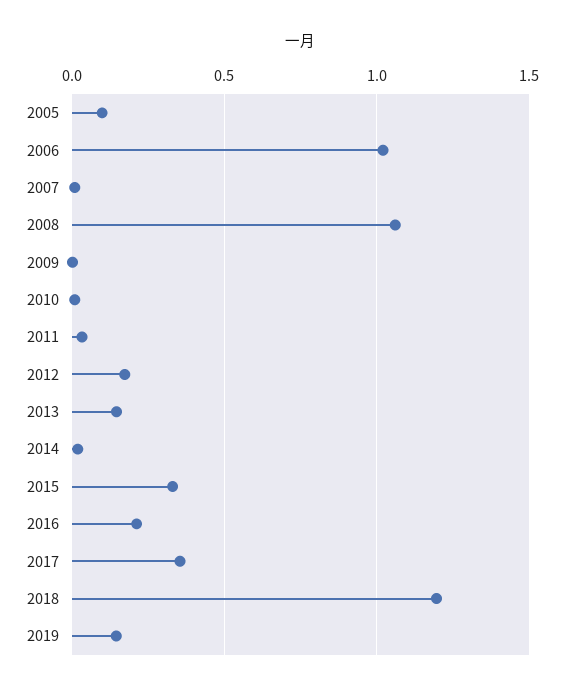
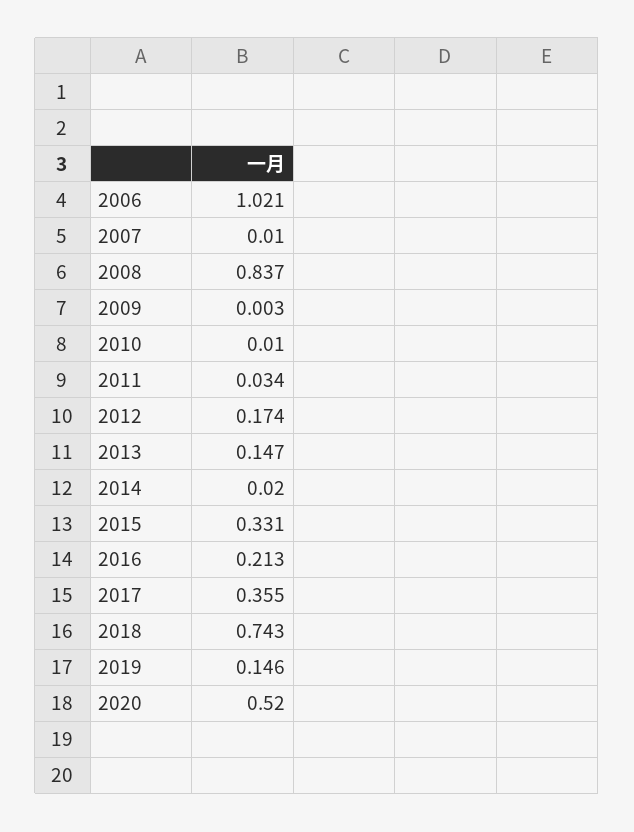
2005: 0.1 -> none
2008: 1.05 -> 0.837
2018: 1.2 -> 0.743
2020: none -> 0.52

